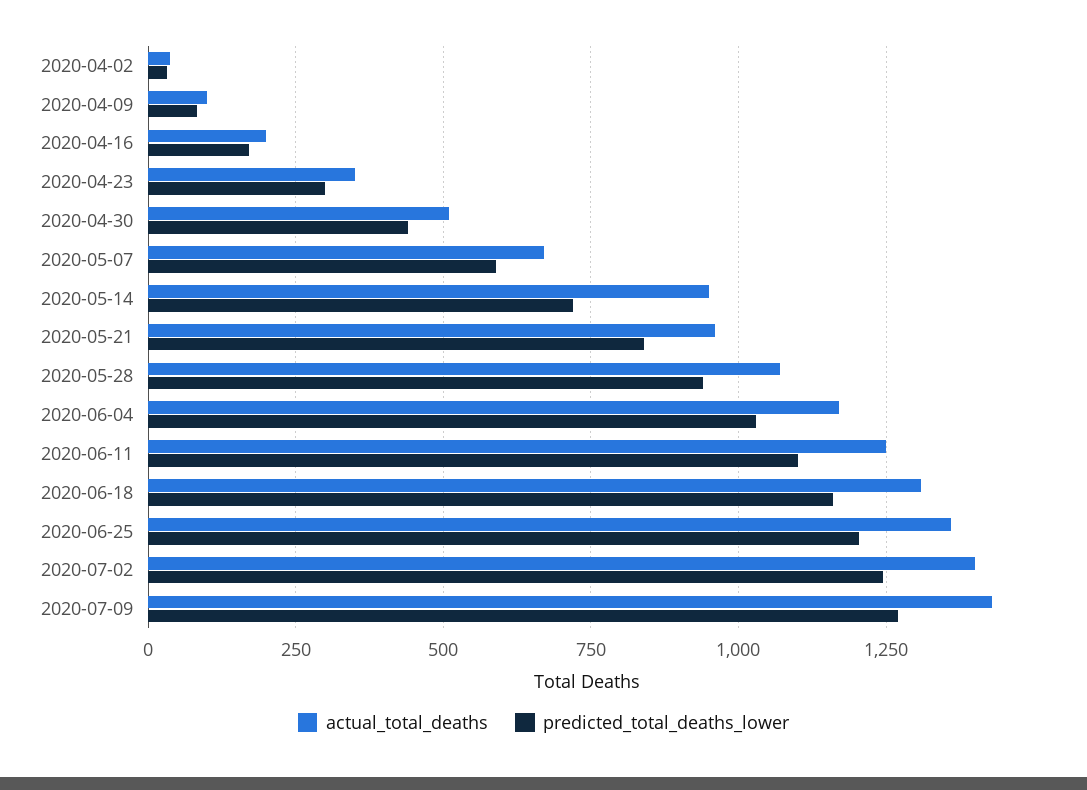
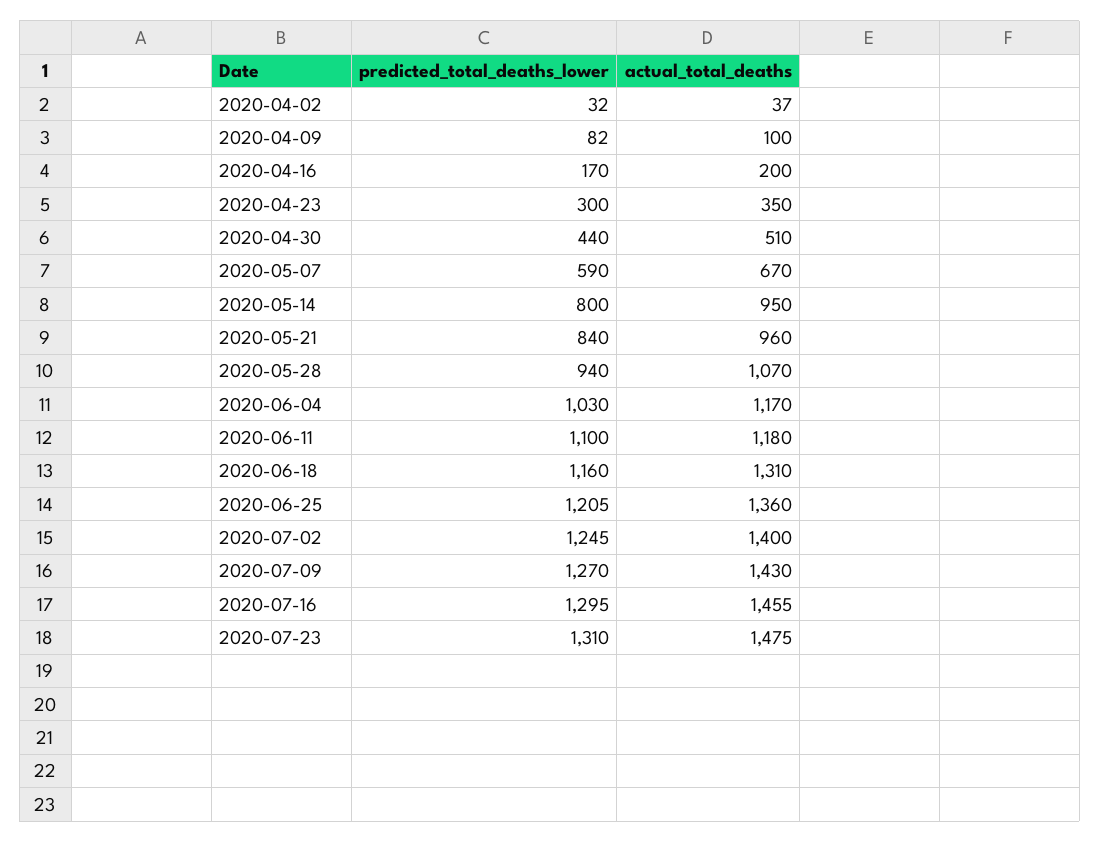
predicted_total_deaths_lower, 2020-05-14: 725 -> 800
actual_total_deaths, 2020-06-11: 1250 -> 1180
predicted_total_deaths_lower, 2020-07-16: none -> 1295
actual_total_deaths, 2020-07-16: none -> 1455
predicted_total_deaths_lower, 2020-07-23: none -> 1310
actual_total_deaths, 2020-07-23: none -> 1475

